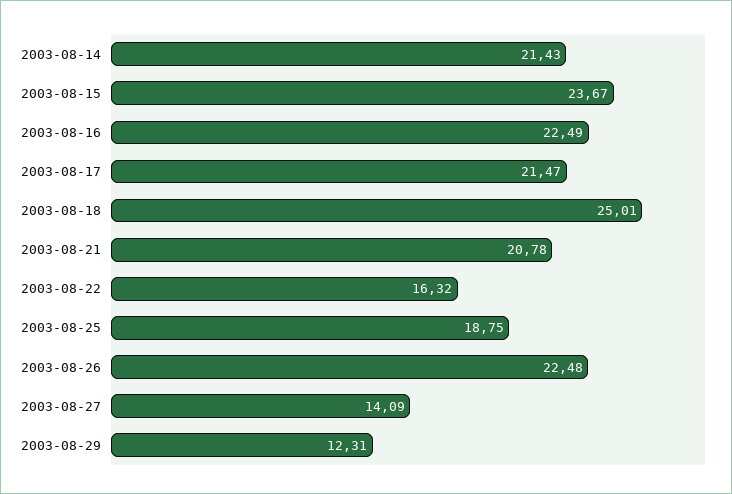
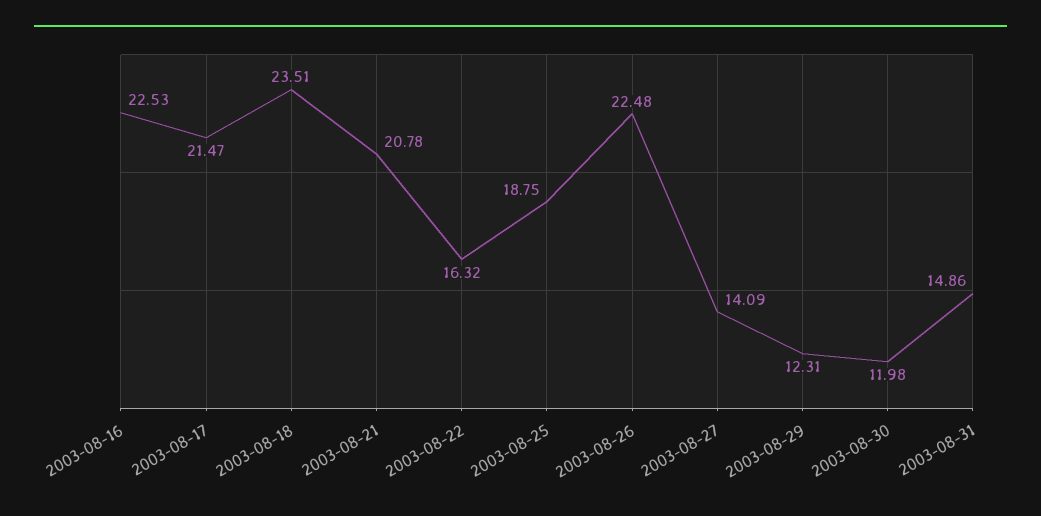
2003-08-14: 21.43 -> none
2003-08-15: 23.67 -> none
2003-08-16: 22.49 -> 22.53
2003-08-18: 25.01 -> 23.51
2003-08-30: none -> 11.98
2003-08-31: none -> 14.86

